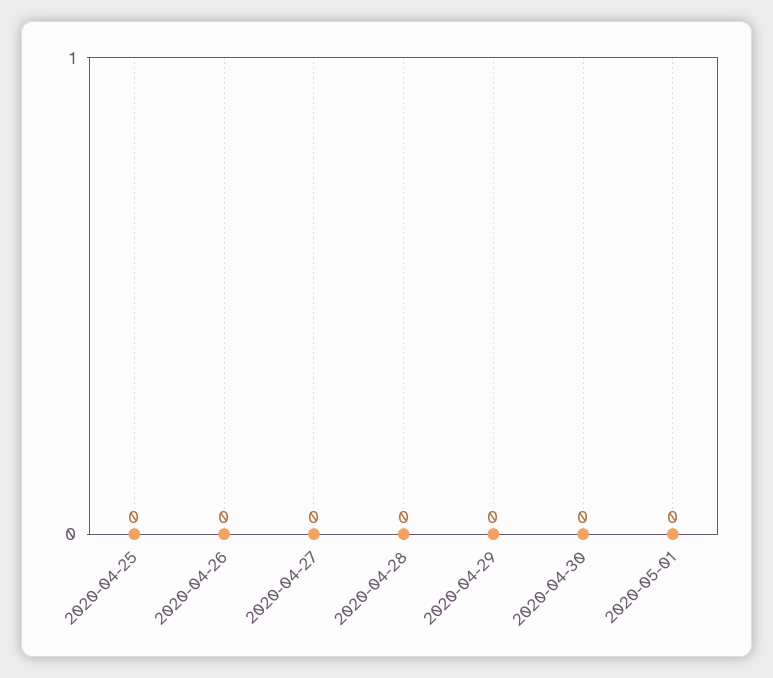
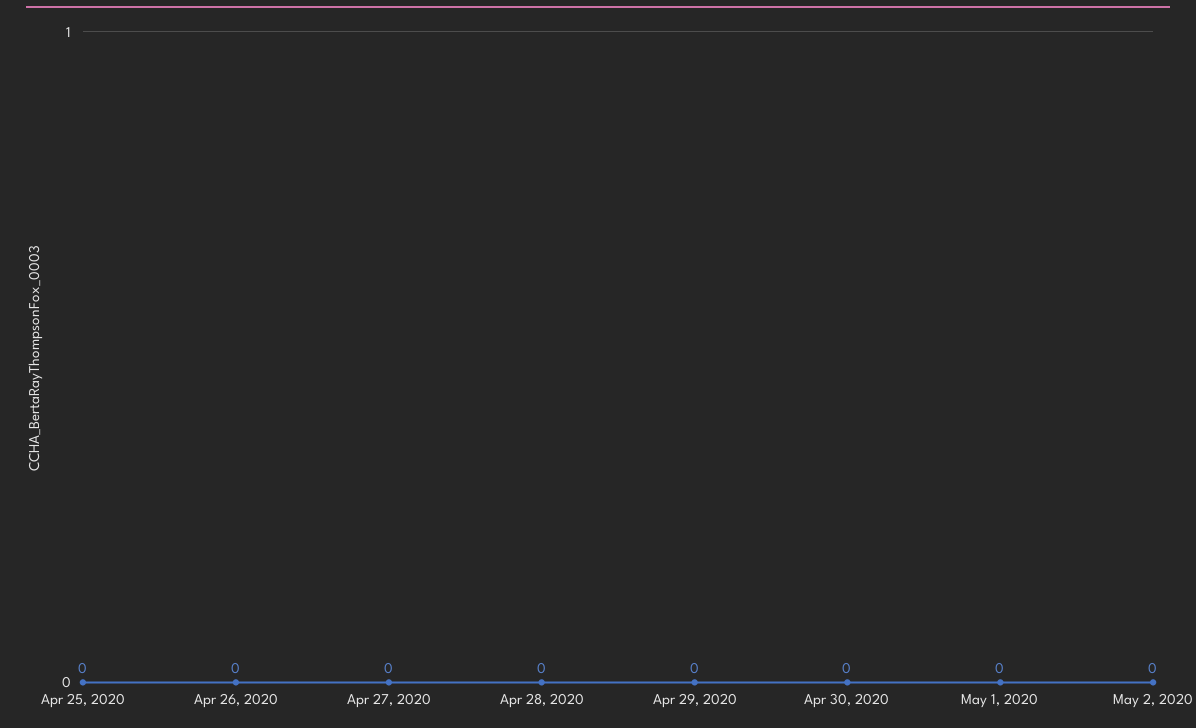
May 2, 2020: none -> 0

